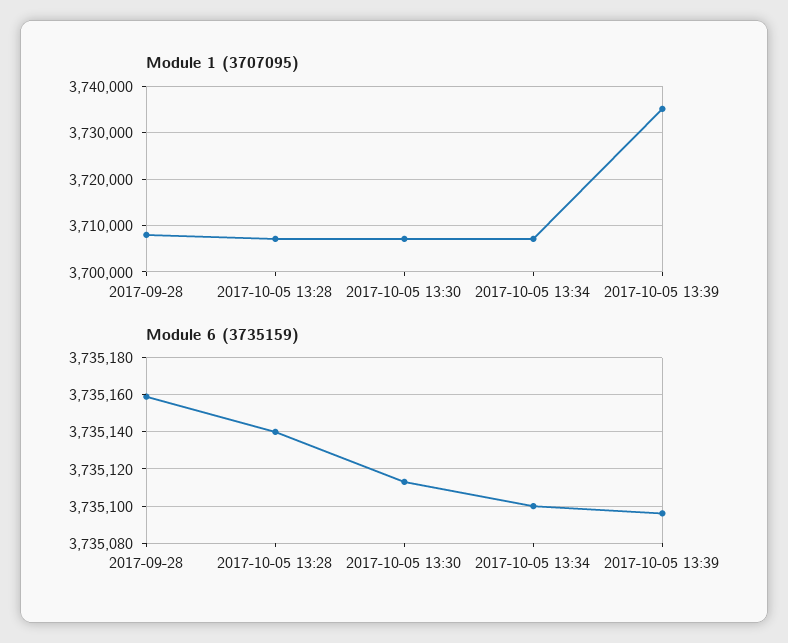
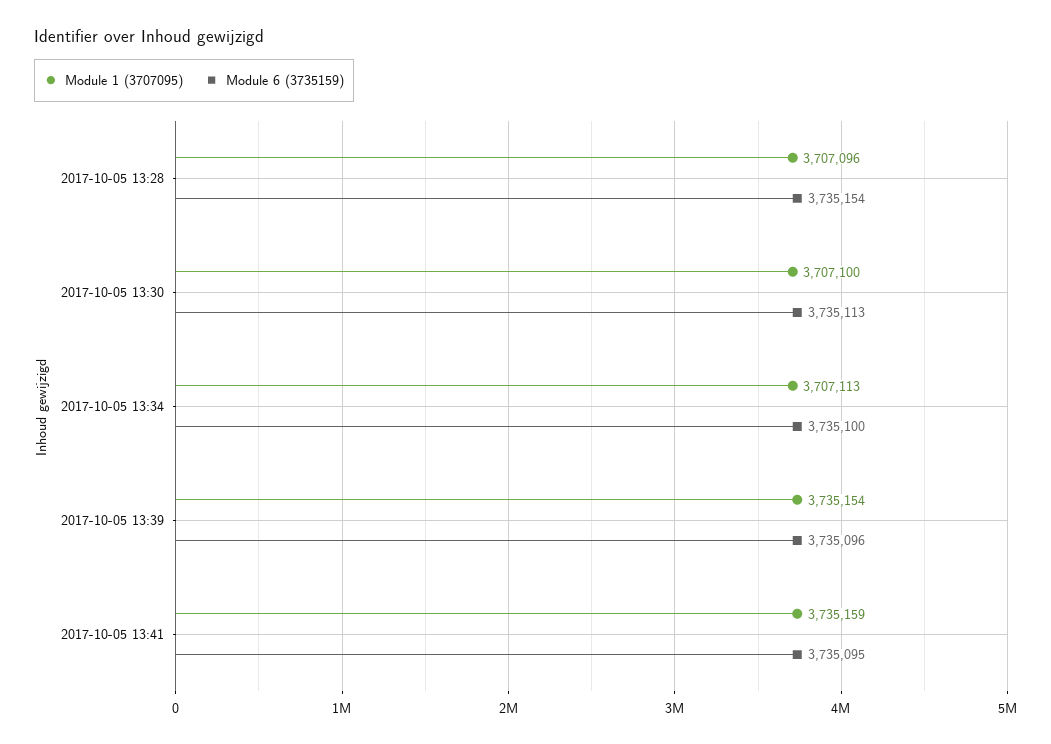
Module 1 (3707095), 2017-09-28: 3708000 -> none
Module 6 (3735159), 2017-09-28: 3735160 -> none
Module 6 (3735159), 2017-10-05 13:28: 3735140 -> 3735154
Module 1 (3707095), 2017-10-05 13:41: none -> 3735159
Module 6 (3735159), 2017-10-05 13:41: none -> 3735095

